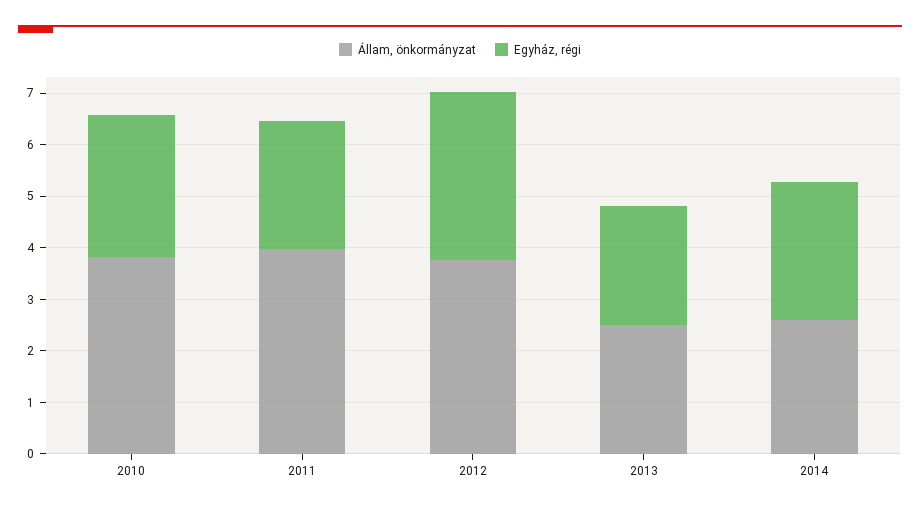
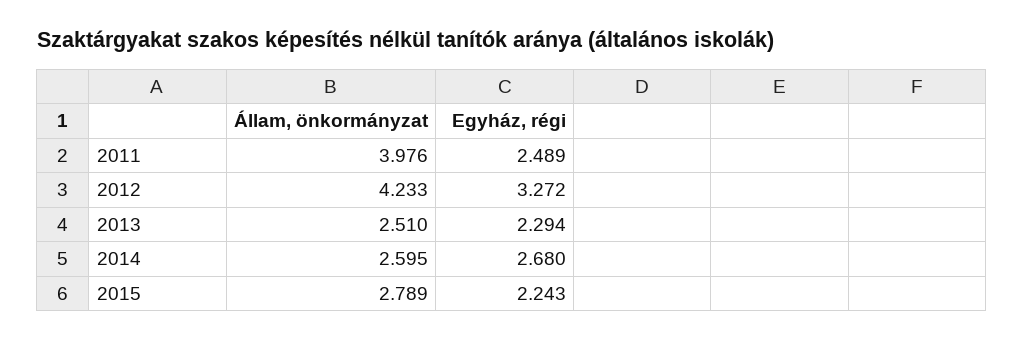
Állam, önkormányzat, 2010: 3.8 -> none
Egyház, régi, 2010: 2.8 -> none
Állam, önkormányzat, 2012: 3.8 -> 4.233
Állam, önkormányzat, 2015: none -> 2.789
Egyház, régi, 2015: none -> 2.243

